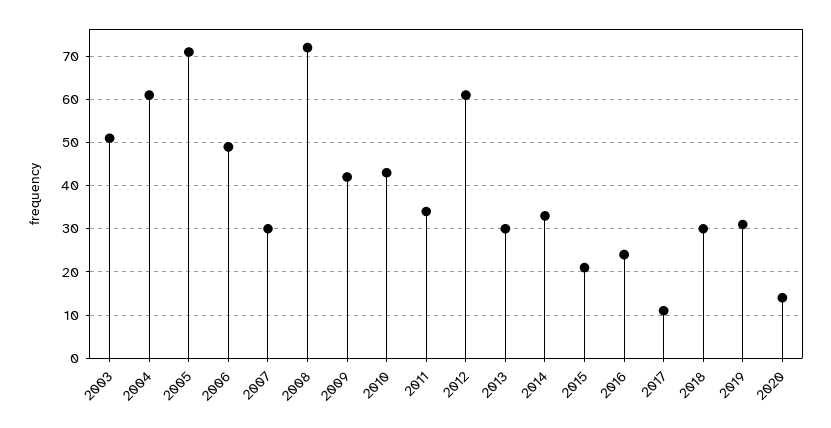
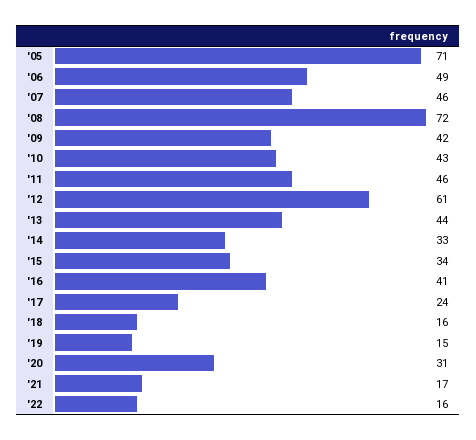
2003: 50 -> none
2004: 60 -> none
2007: 30 -> 46
2011: 35 -> 46
2013: 30 -> 44
2015: 20 -> 34
2016: 25 -> 41
2017: 10 -> 24
2018: 30 -> 16
2019: 30 -> 15
2020: 15 -> 31
'21: none -> 17
'22: none -> 16

